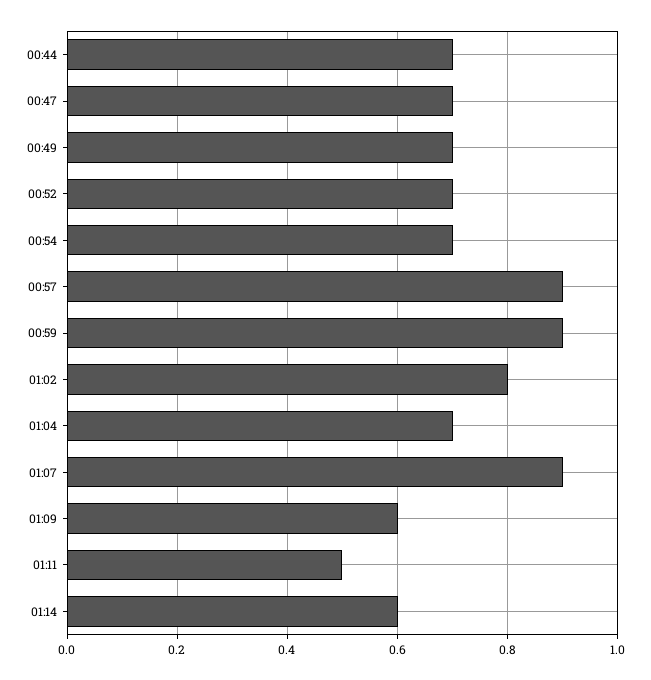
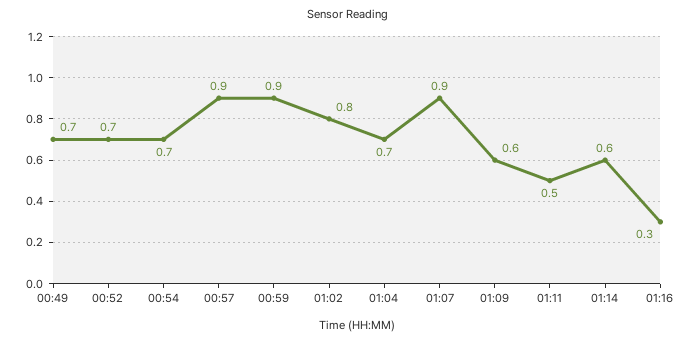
00:44: 0.7 -> none
00:47: 0.7 -> none
01:16: none -> 0.3

